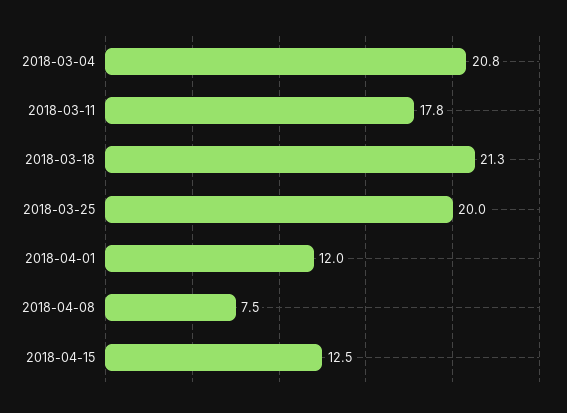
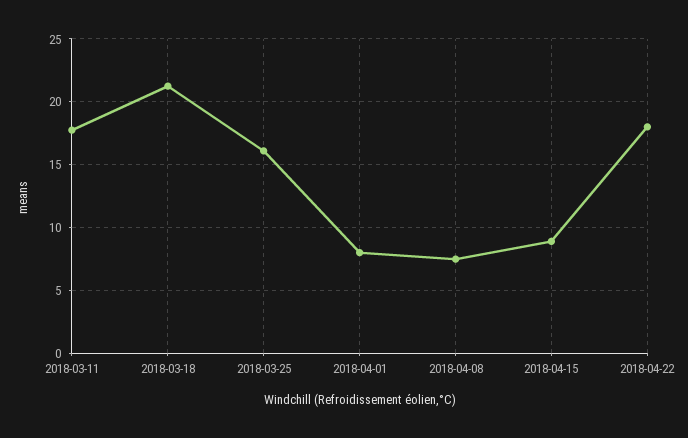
2018-03-04: 20.8 -> none
2018-03-25: 20 -> 16
2018-04-01: 12 -> 8
2018-04-15: 12.5 -> 9
2018-04-22: none -> 18

